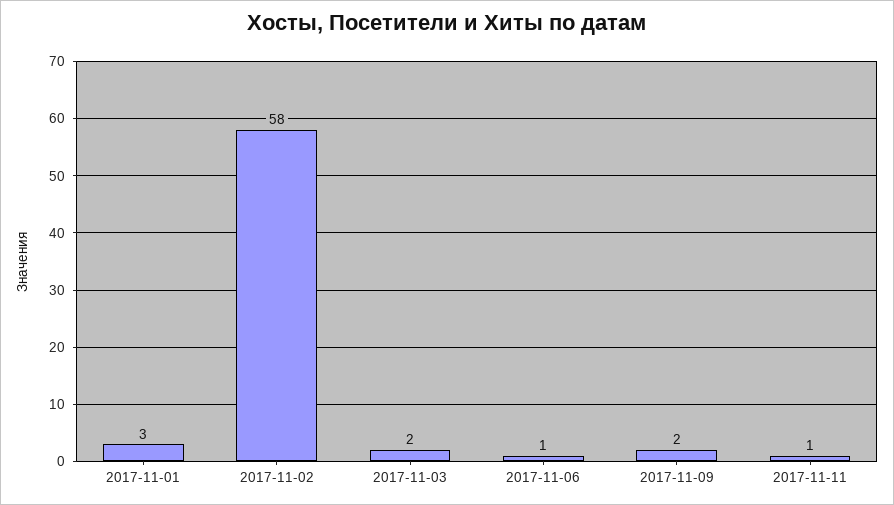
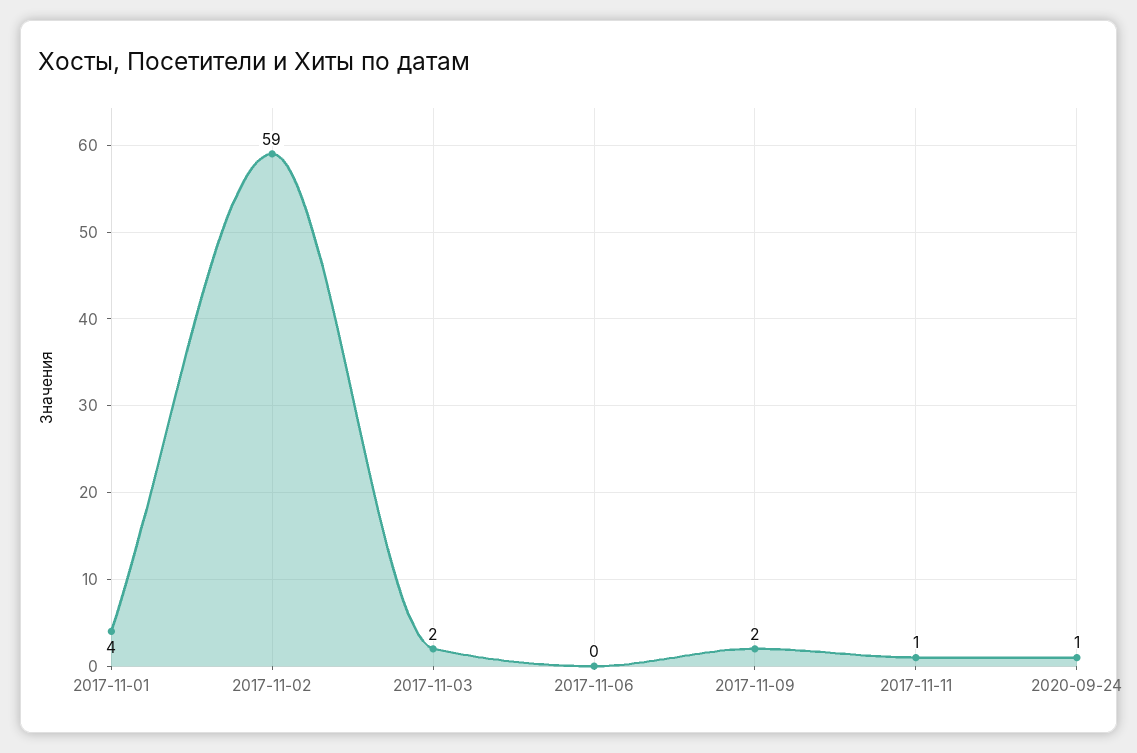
2017-11-01: 3 -> 4
2017-11-02: 58 -> 59
2017-11-06: 1 -> 0
2020-09-24: none -> 1

